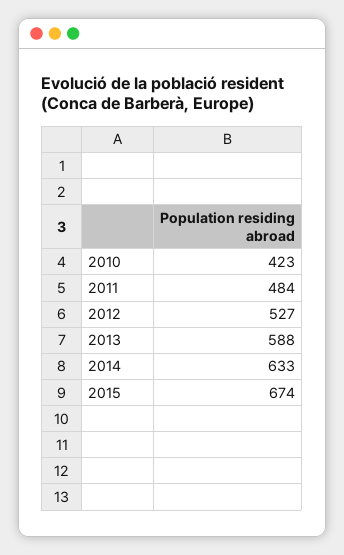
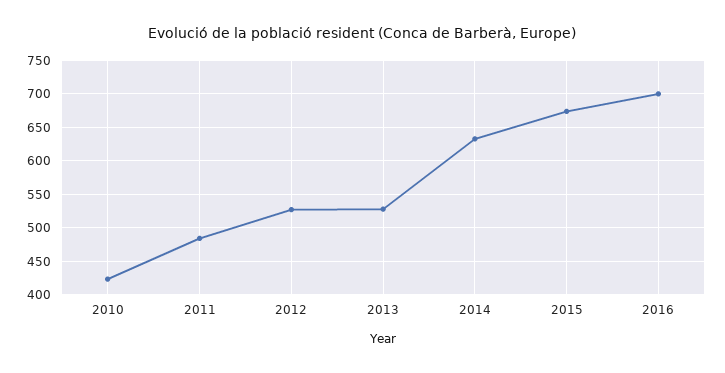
2013: 588 -> 530
2016: none -> 700

